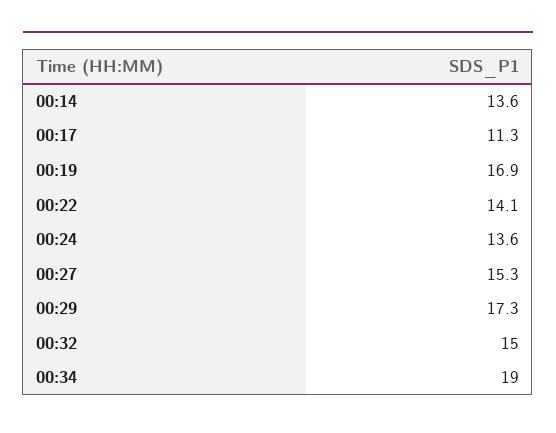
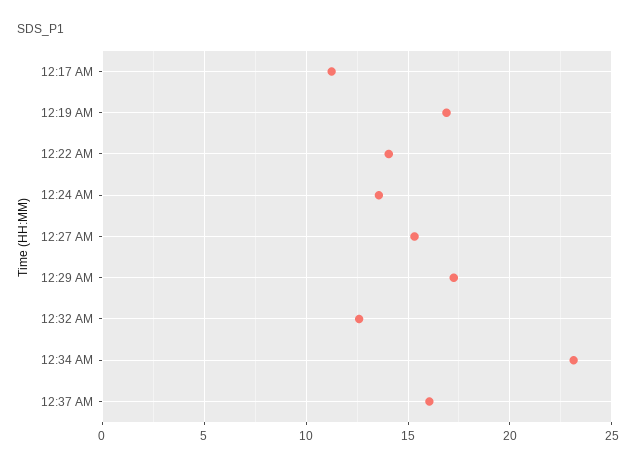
00:14: 13.6 -> none
00:32: 15 -> 12.5
00:34: 19 -> 23
12:37 AM: none -> 16

